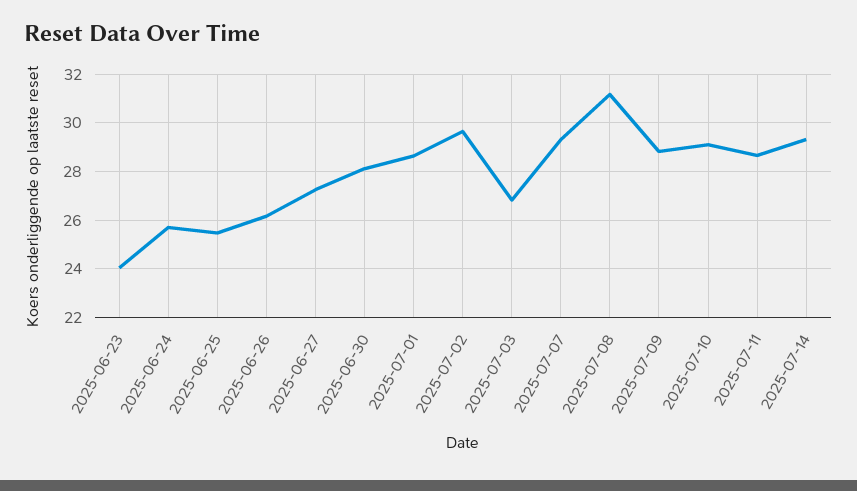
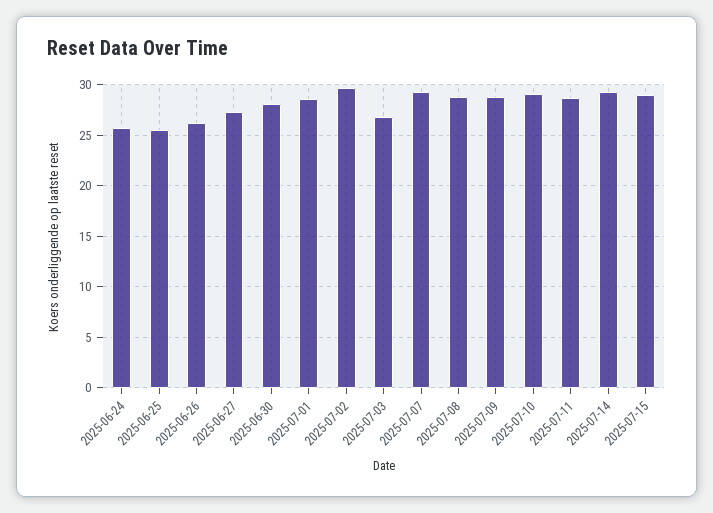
2025-06-23: 24 -> none
2025-07-08: 31.25 -> 29
2025-07-15: none -> 29

